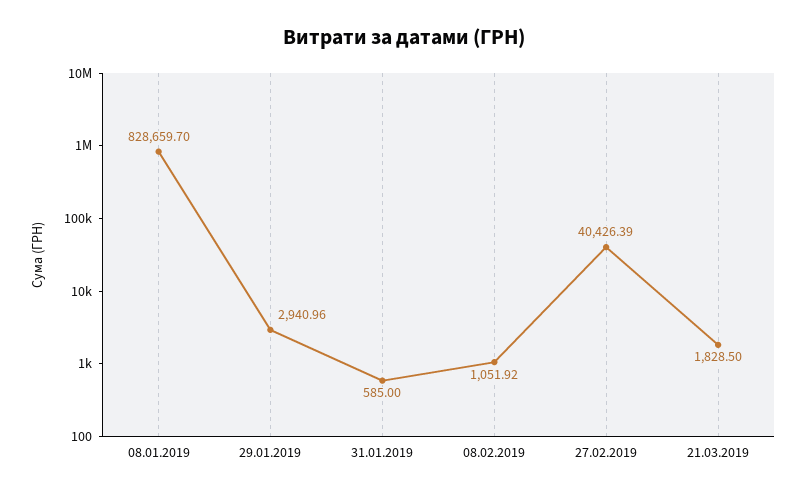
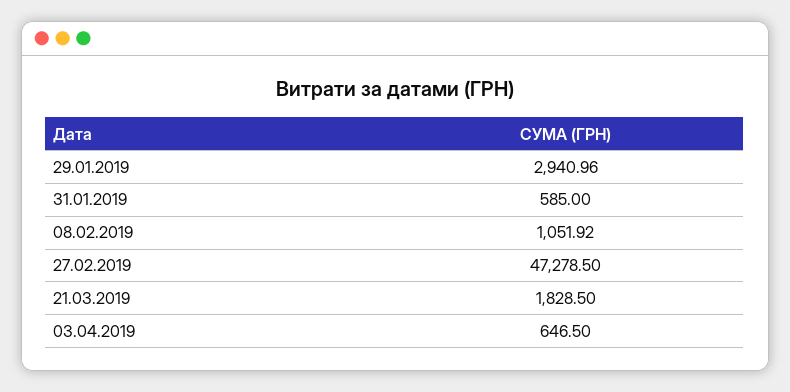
08.01.2019: 828659.7 -> none
27.02.2019: 40426.39 -> 47278.5
03.04.2019: none -> 646.5

